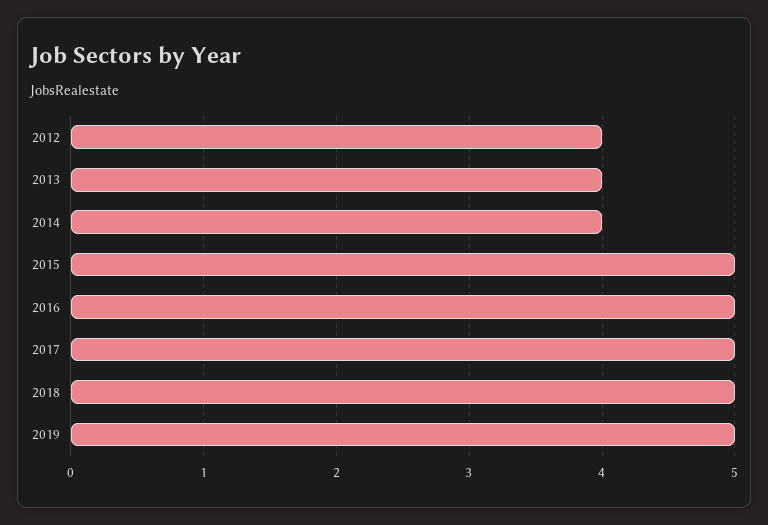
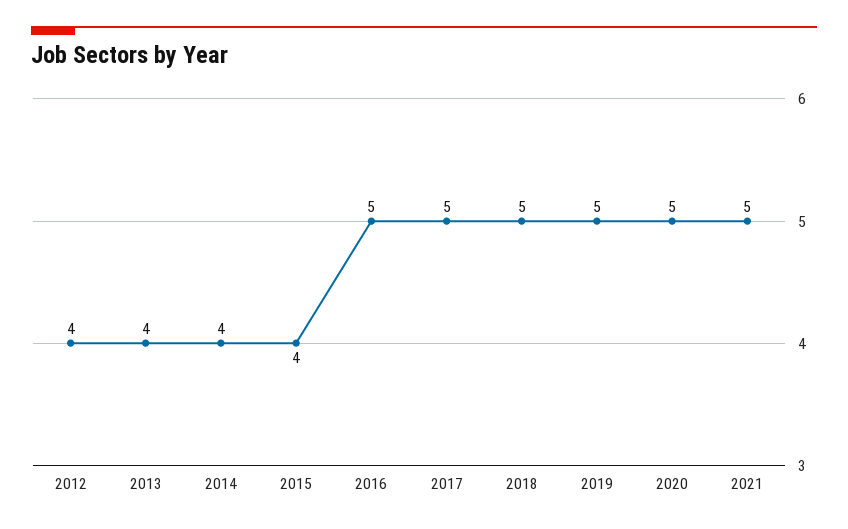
2015: 5 -> 4
2020: none -> 5
2021: none -> 5

